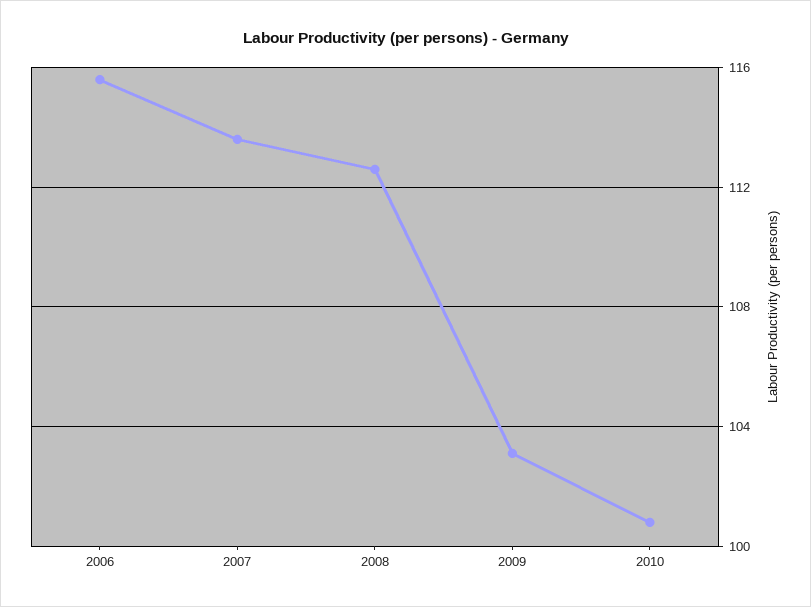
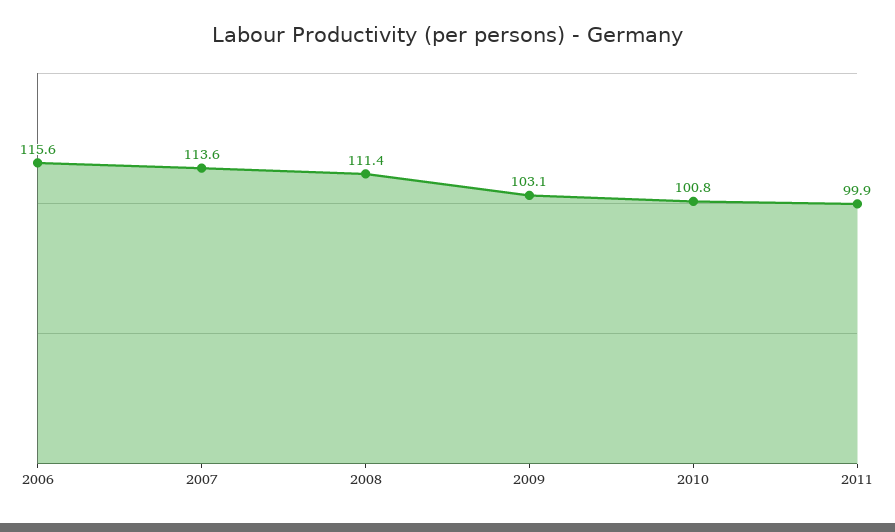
2008: 112.5 -> 111.4
2011: none -> 99.9

